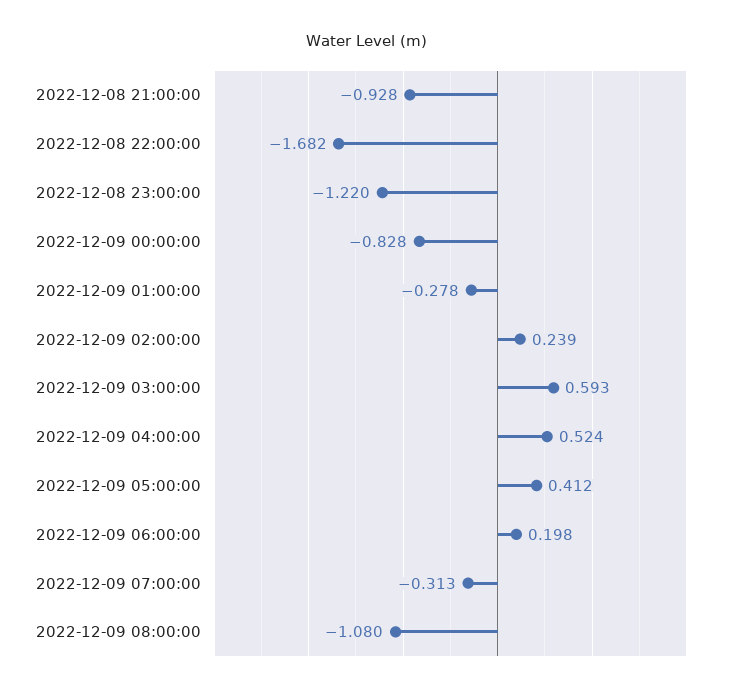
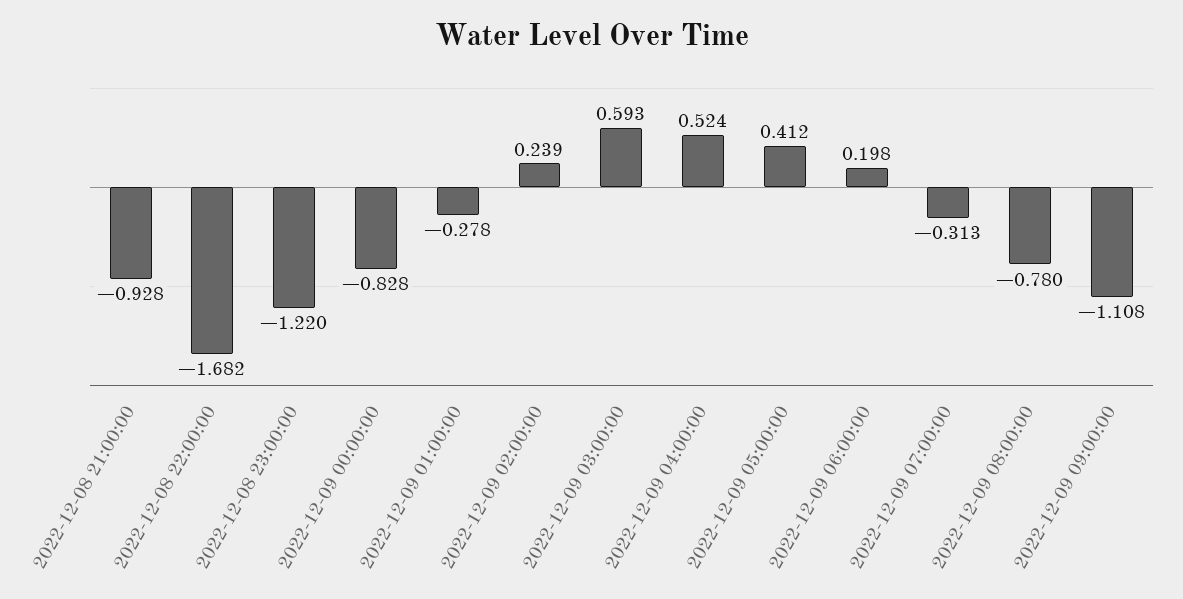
2022-12-09 08:00:00: -1.08 -> -0.78
2022-12-09 09:00:00: none -> -1.108

